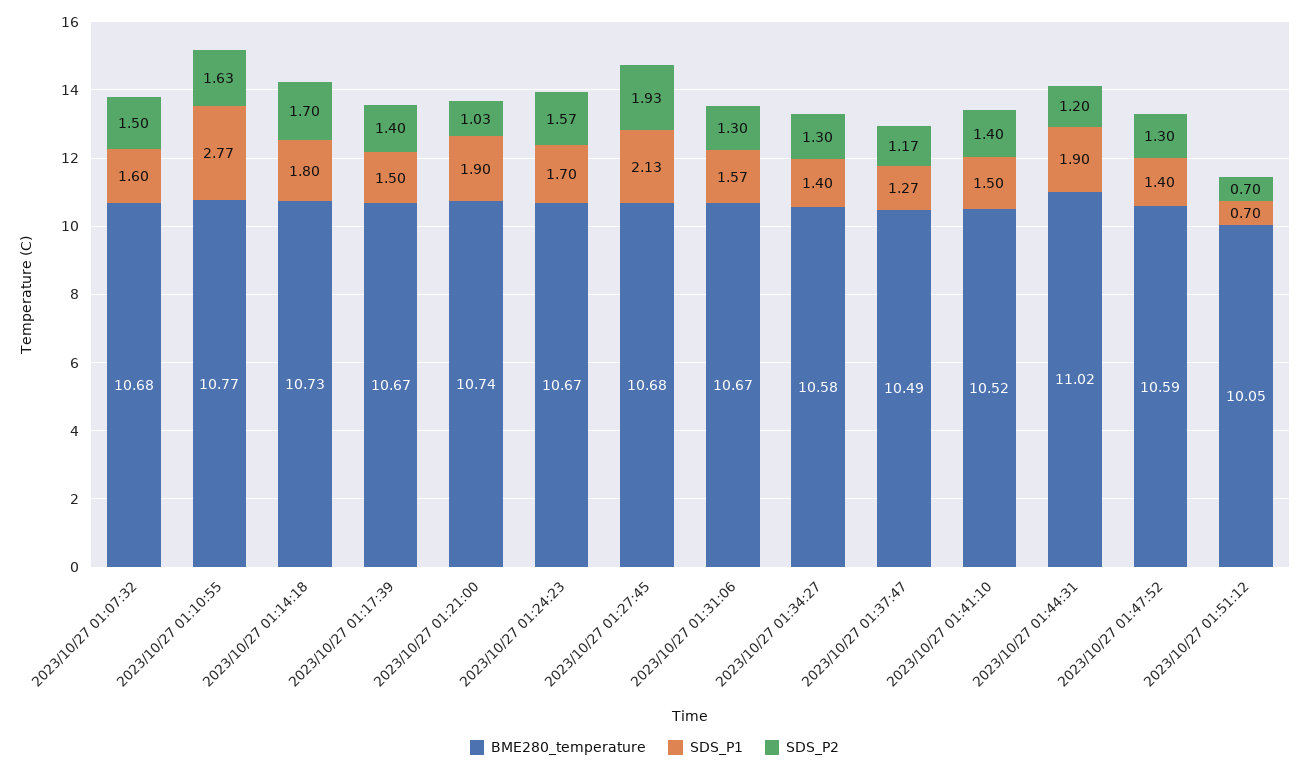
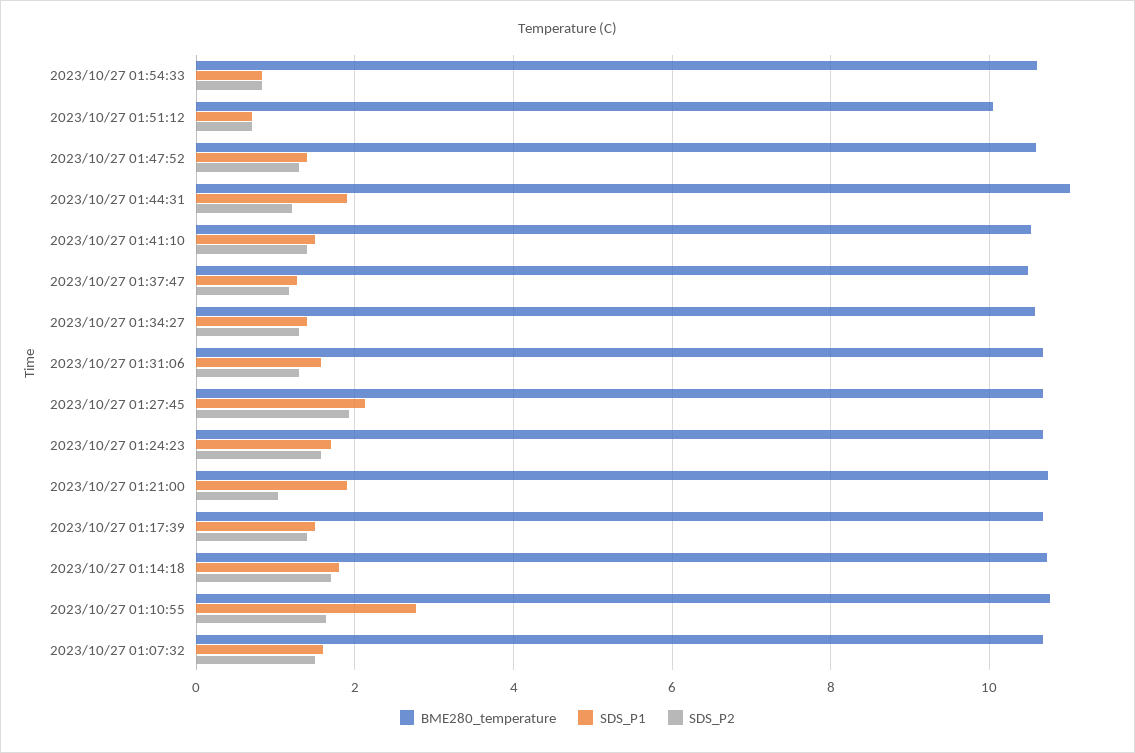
BME280_temperature, 2023/10/27 01:54:33: none -> 10.6
SDS_P1, 2023/10/27 01:54:33: none -> 0.8
SDS_P2, 2023/10/27 01:54:33: none -> 0.8

